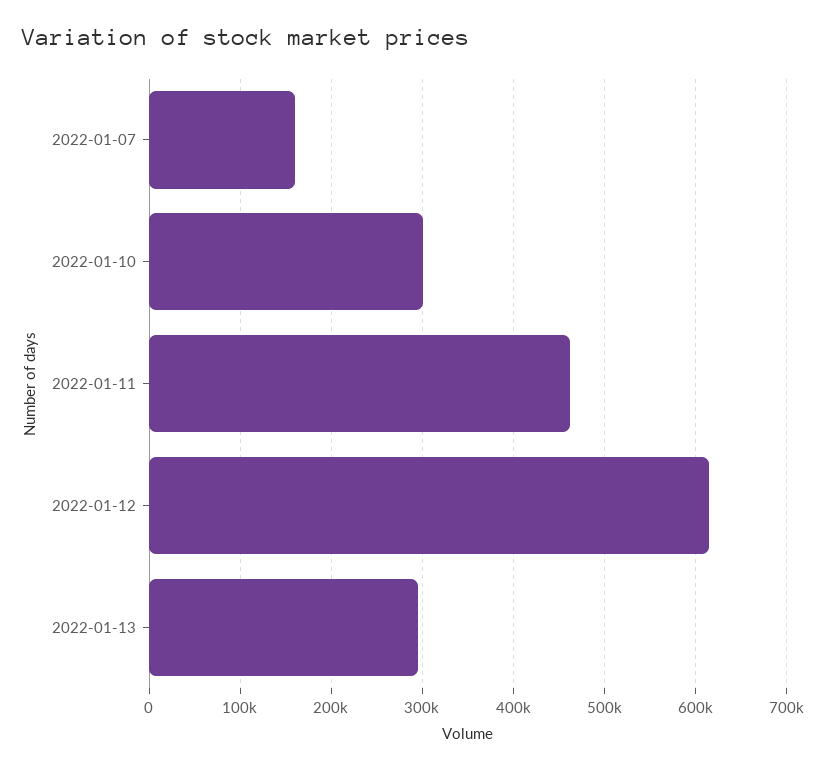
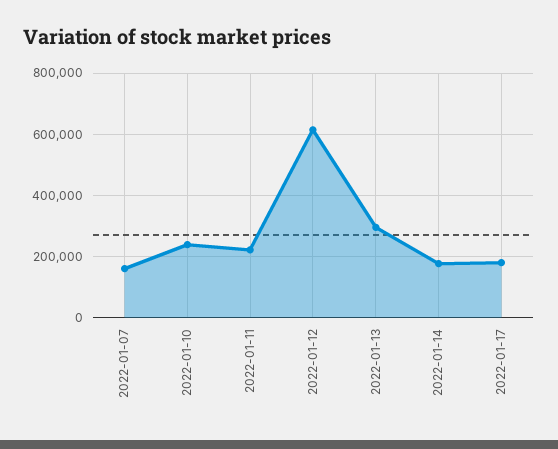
2022-01-10: 300000 -> 240000
2022-01-11: 460000 -> 220000
2022-01-14: none -> 180000
2022-01-17: none -> 180000

